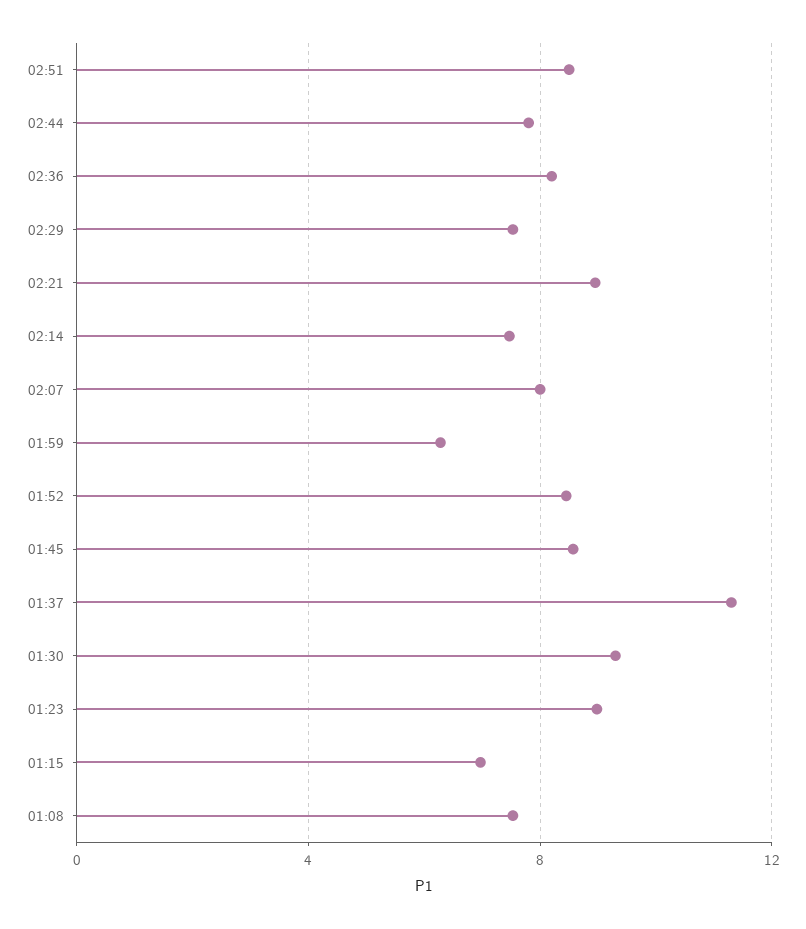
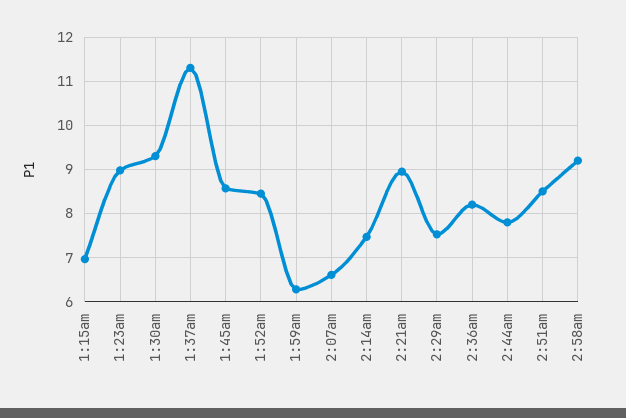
02:07: 8 -> 6.6
01:08: 7.5 -> none
2:58am: none -> 9.2

